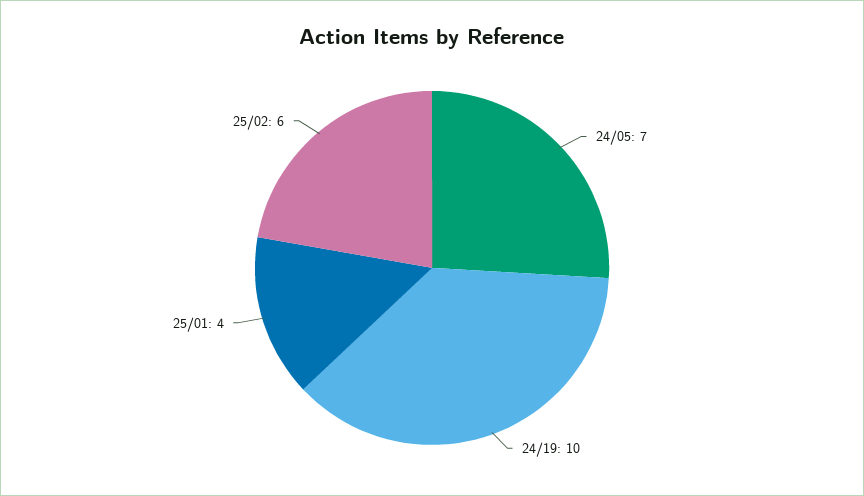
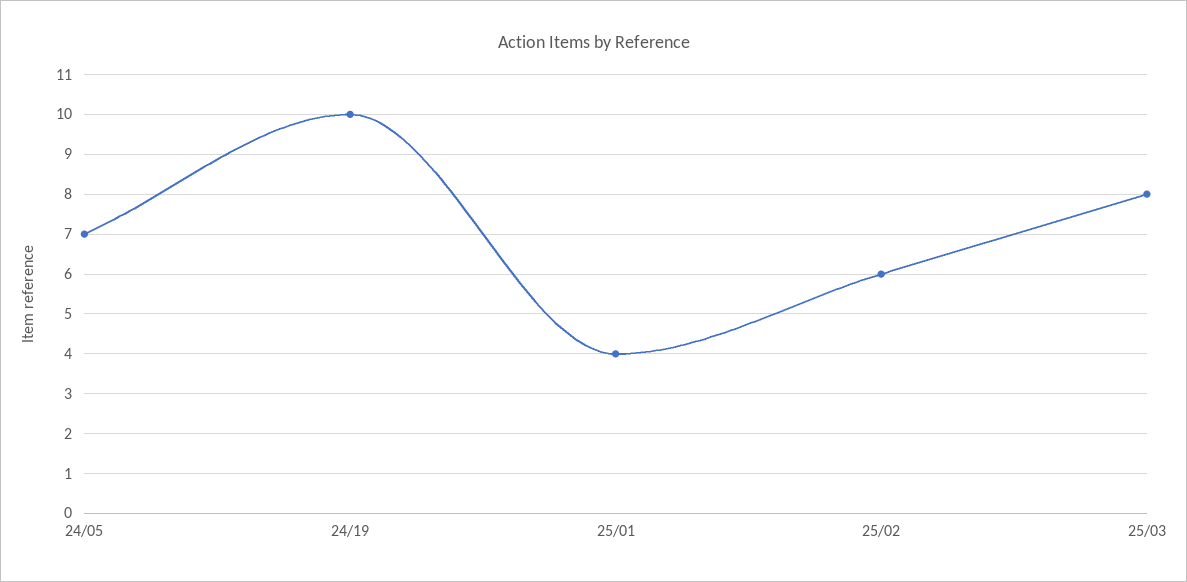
25/03: none -> 8

